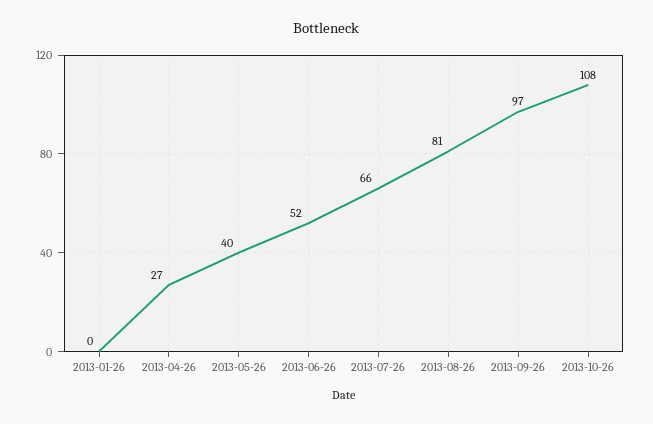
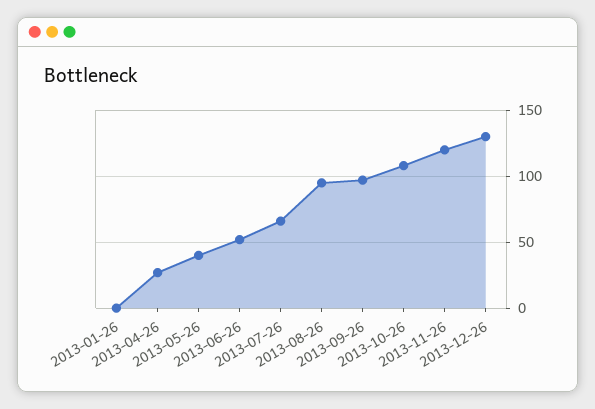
2013-08-26: 81 -> 95
2013-11-26: none -> 120
2013-12-26: none -> 130

